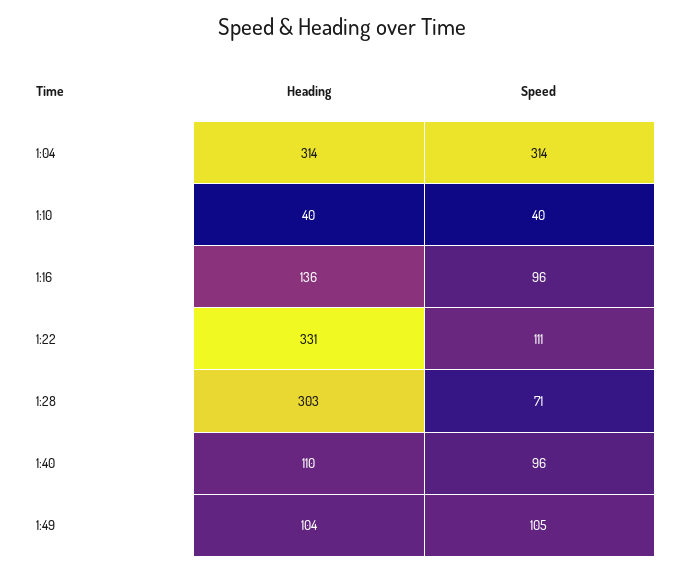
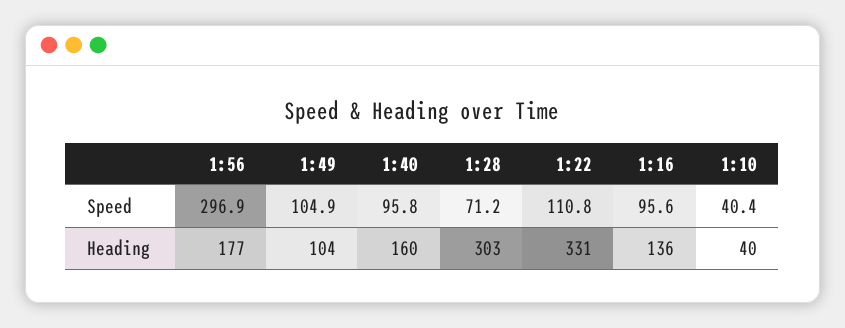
Heading, 1:04: 314 -> none
Speed, 1:04: 314 -> none
Heading, 1:40: 110 -> 160
Speed, 1:56: none -> 296.9
Heading, 1:56: none -> 177

